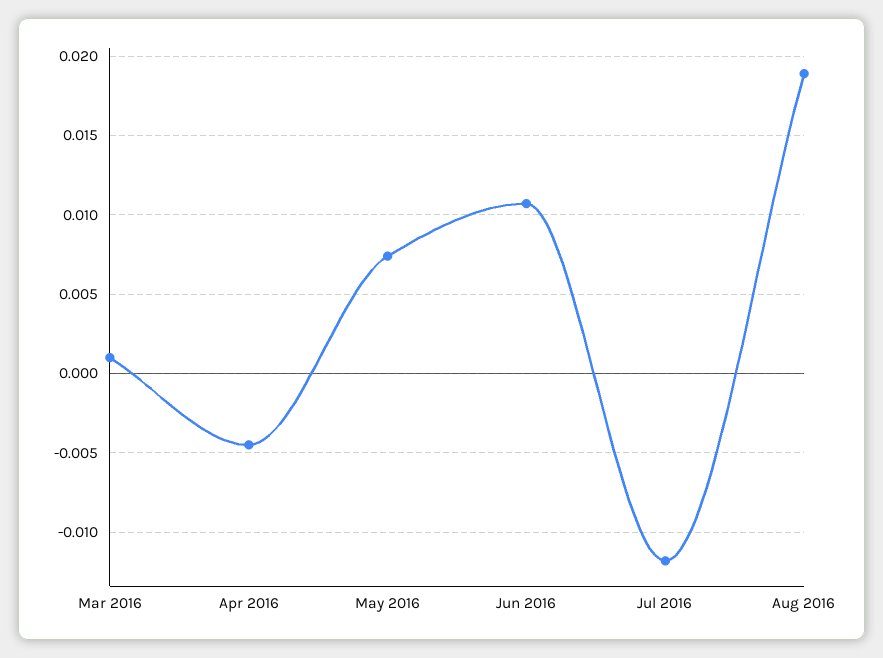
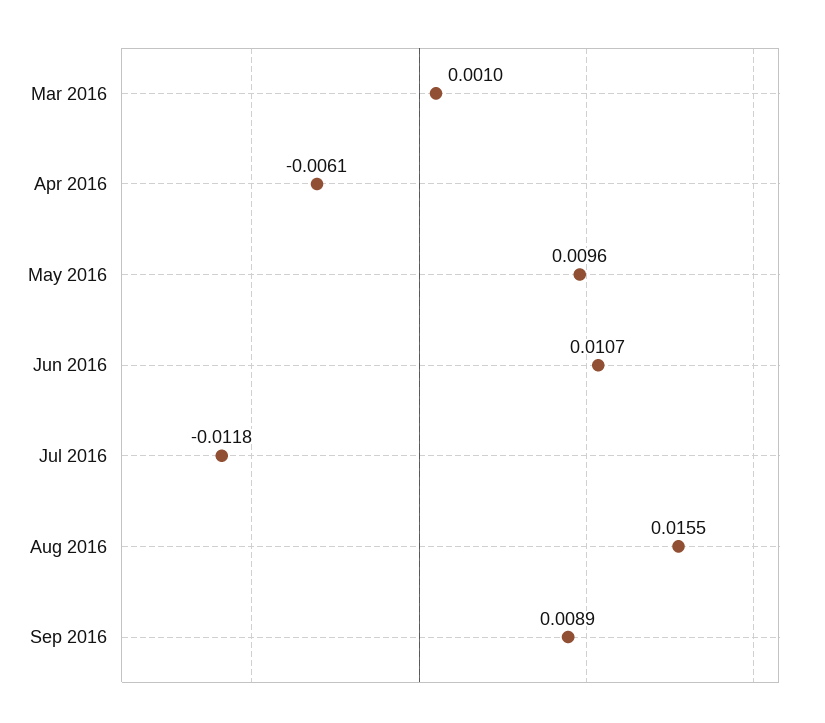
Apr 2016: -0.0045 -> -0.0061
May 2016: 0.0075 -> 0.0096
Aug 2016: 0.019 -> 0.0155
Sep 2016: none -> 0.0089

